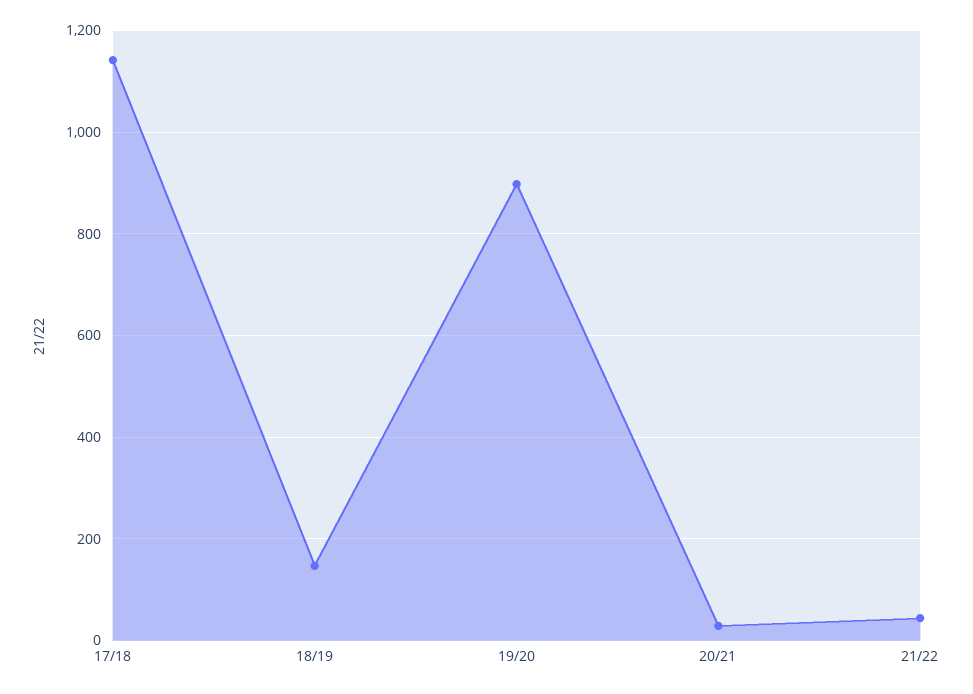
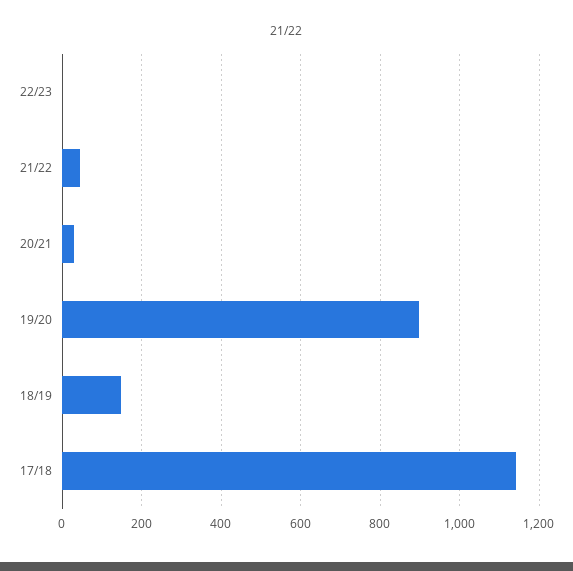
22/23: none -> 0

